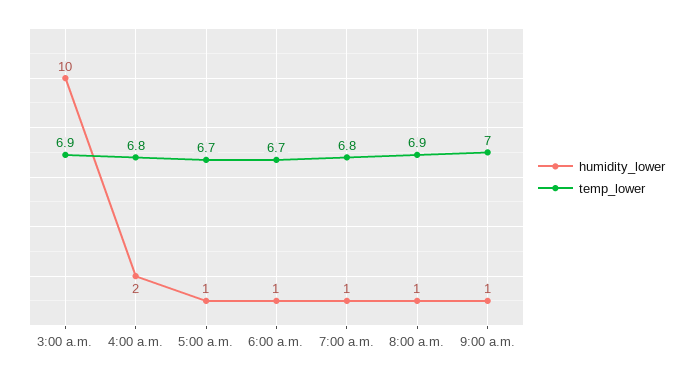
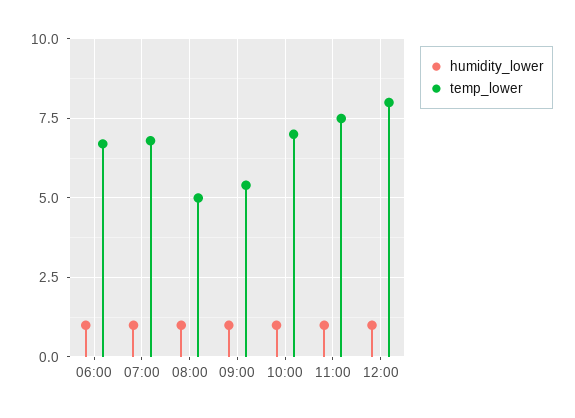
humidity_lower, 3:00 a.m.: 10 -> none
temp_lower, 3:00 a.m.: 6.9 -> none
humidity_lower, 4:00 a.m.: 2 -> none
temp_lower, 4:00 a.m.: 6.8 -> none
humidity_lower, 5:00 a.m.: 1 -> none
temp_lower, 5:00 a.m.: 6.7 -> none
temp_lower, 8:00 a.m.: 6.9 -> 5
temp_lower, 9:00 a.m.: 7 -> 5.5
humidity_lower, 10:00: none -> 1
temp_lower, 10:00: none -> 7
humidity_lower, 11:00: none -> 1
temp_lower, 11:00: none -> 7.5
humidity_lower, 12:00: none -> 1
temp_lower, 12:00: none -> 8

